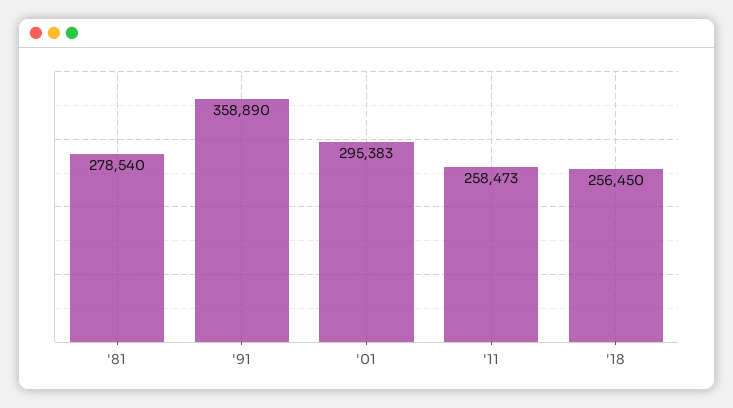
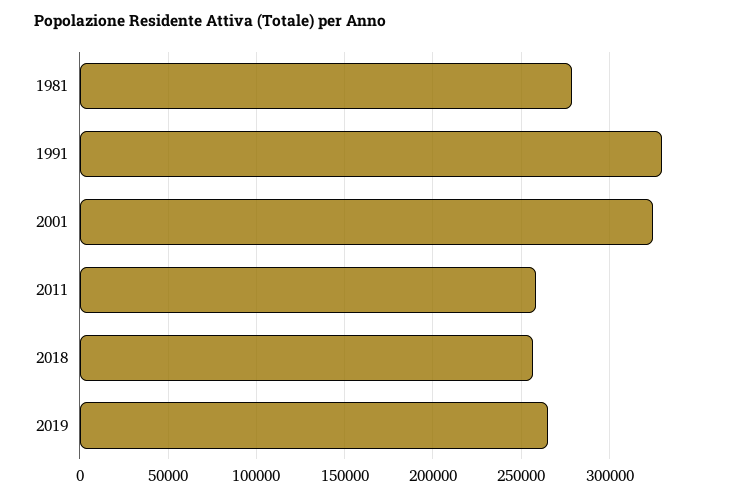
'91: 358890 -> 330000
'01: 295383 -> 325000
2019: none -> 265000

